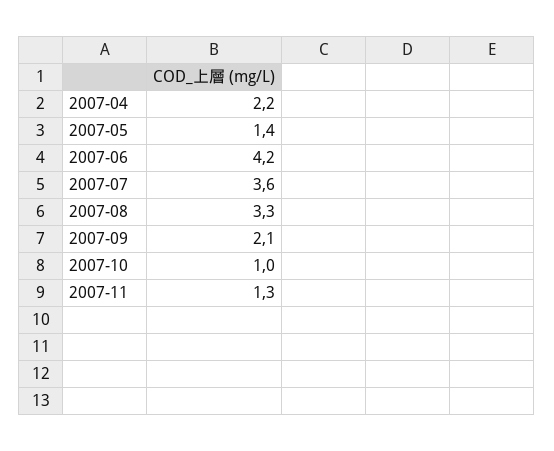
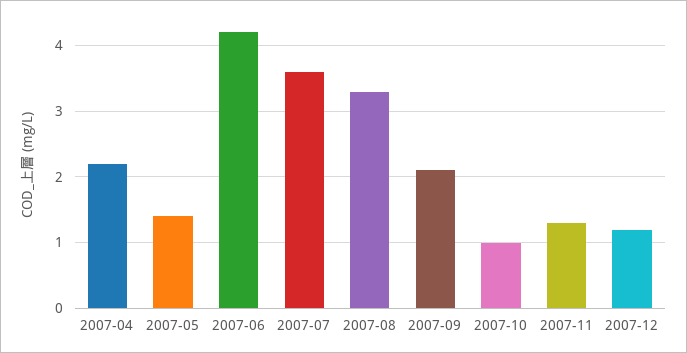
2007-12: none -> 1.2

